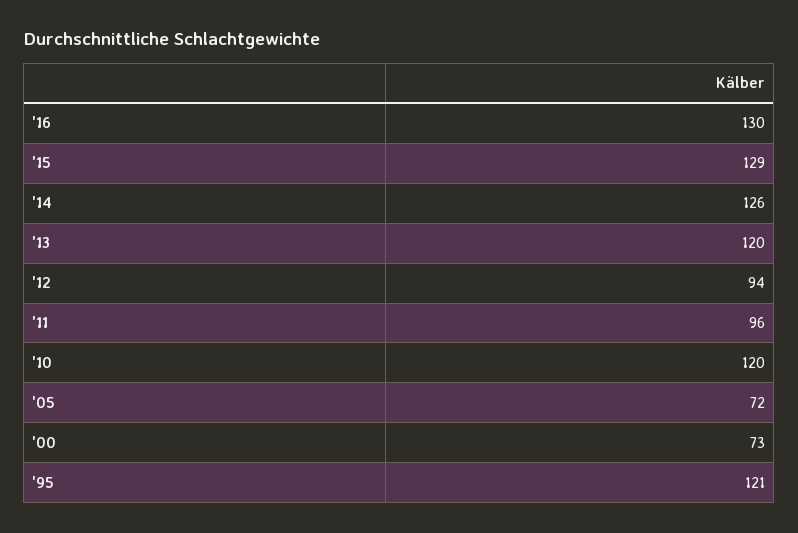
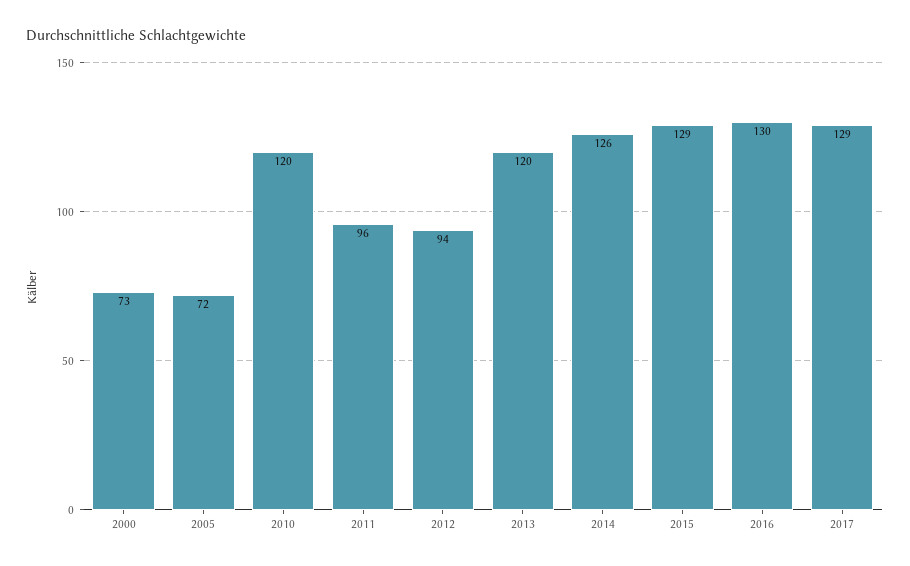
'95: 121 -> none
2017: none -> 129

